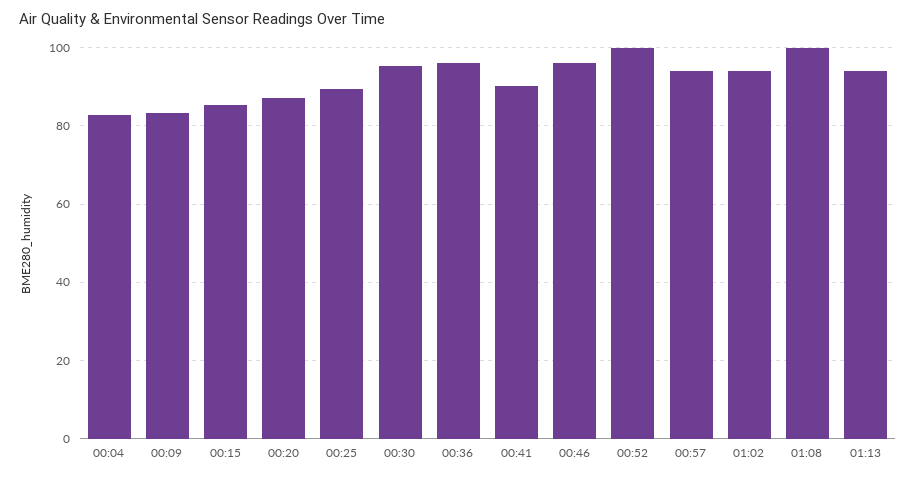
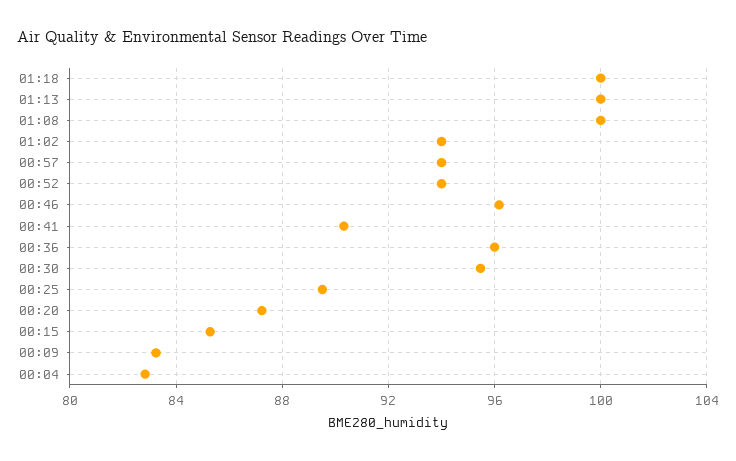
00:52: 100 -> 94
01:13: 94 -> 100
01:18: none -> 100

